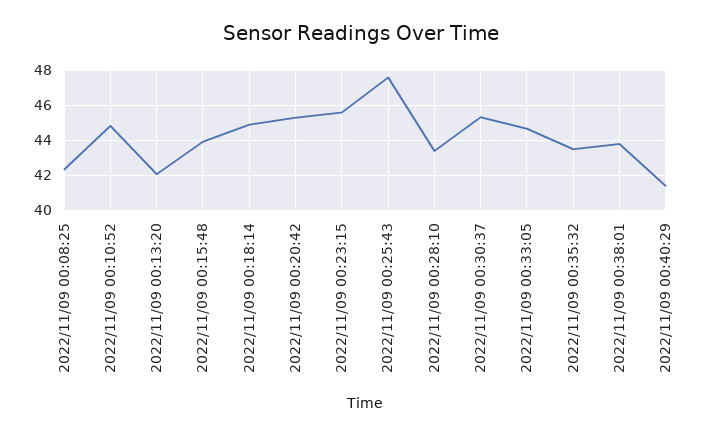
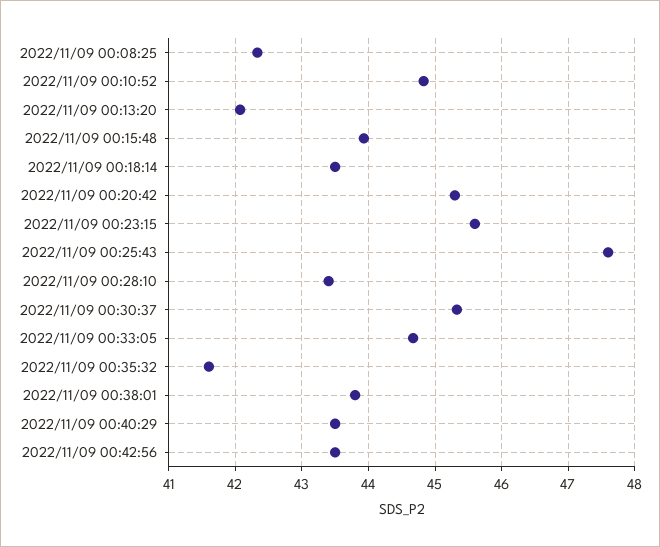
2022/11/09 00:18:14: 45 -> 43.5
2022/11/09 00:35:32: 43.5 -> 41.6
2022/11/09 00:40:29: 41.5 -> 43.5
2022/11/09 00:42:56: none -> 43.5

